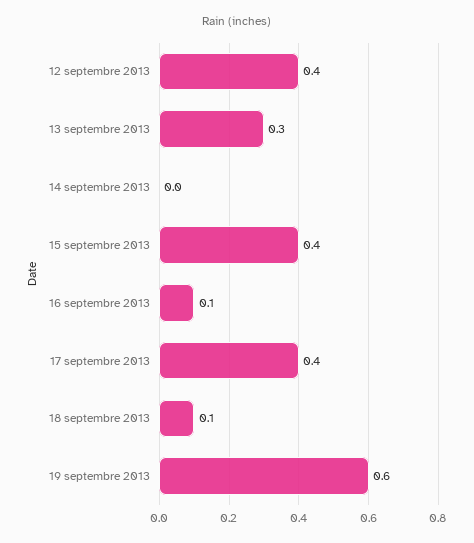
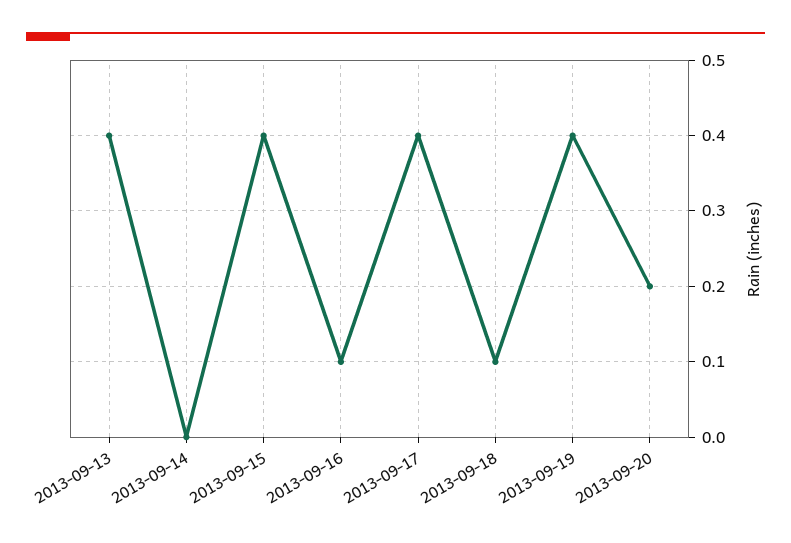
12 septembre 2013: 0.4 -> none
13 septembre 2013: 0.3 -> 0.4
19 septembre 2013: 0.6 -> 0.4
2013-09-20: none -> 0.2

